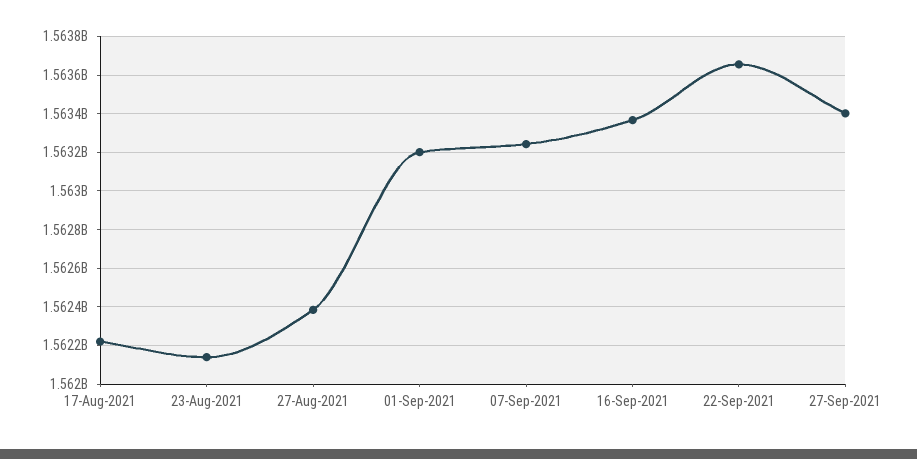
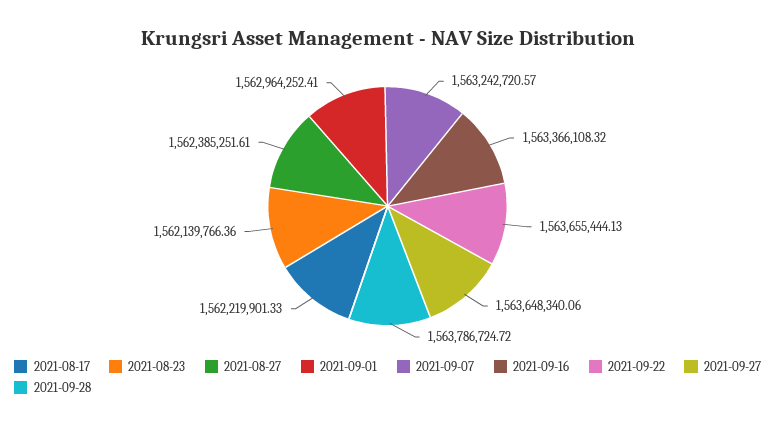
01-Sep-2021: 1563200000 -> 1562964252.41
27-Sep-2021: 1563400000 -> 1563648340.06
2021-09-28: none -> 1563786724.72

